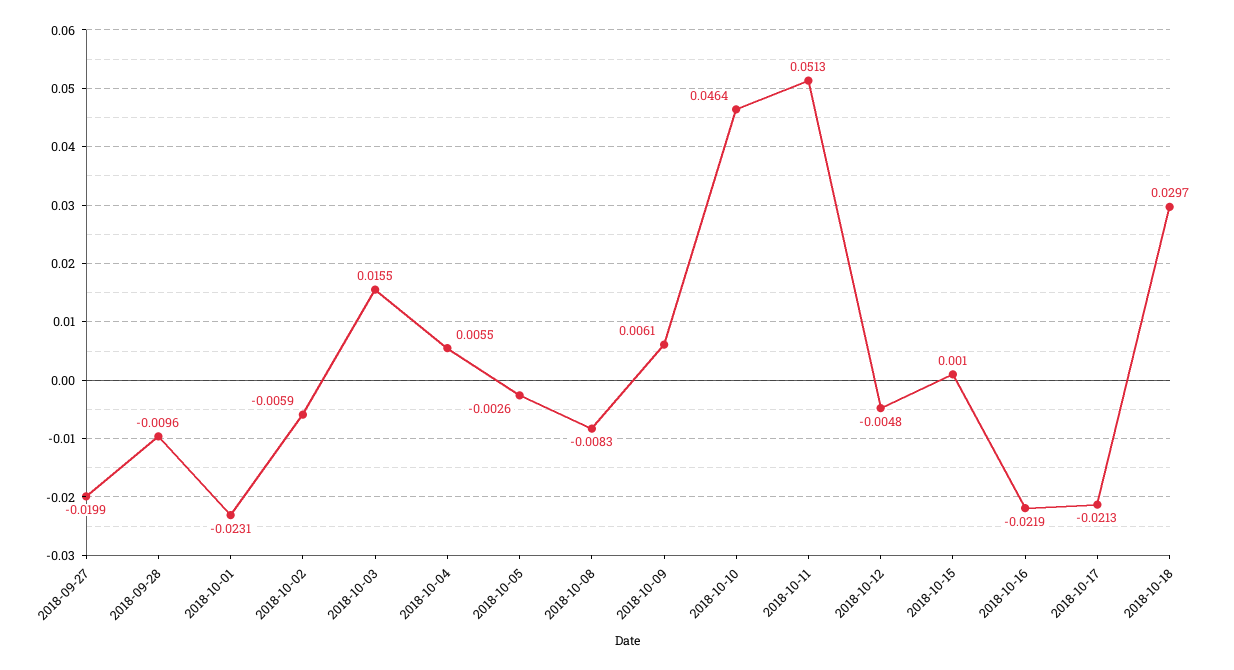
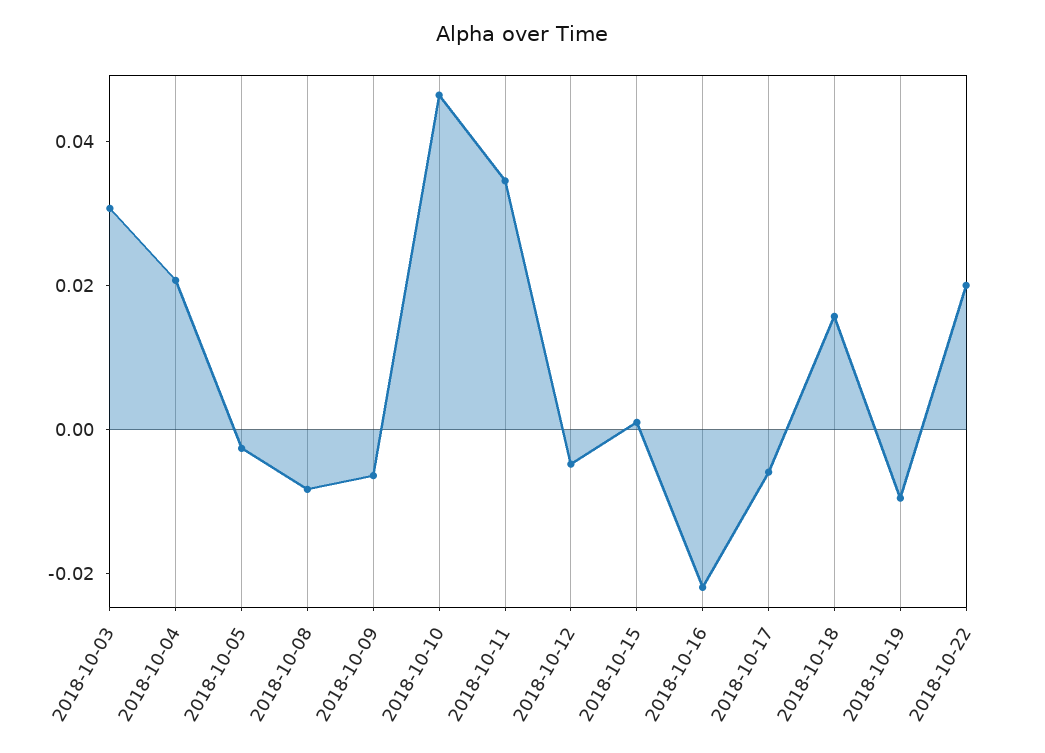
2018-09-27: -0.0199 -> none
2018-09-28: -0.0096 -> none
2018-10-01: -0.0231 -> none
2018-10-02: -0.0059 -> none
2018-10-03: 0.0155 -> 0.03
2018-10-04: 0.0055 -> 0.02
2018-10-09: 0.0061 -> -0.005
2018-10-11: 0.0513 -> 0.035
2018-10-17: -0.0213 -> -0.005
2018-10-18: 0.0297 -> 0.015
2018-10-19: none -> -0.01
2018-10-22: none -> 0.02

